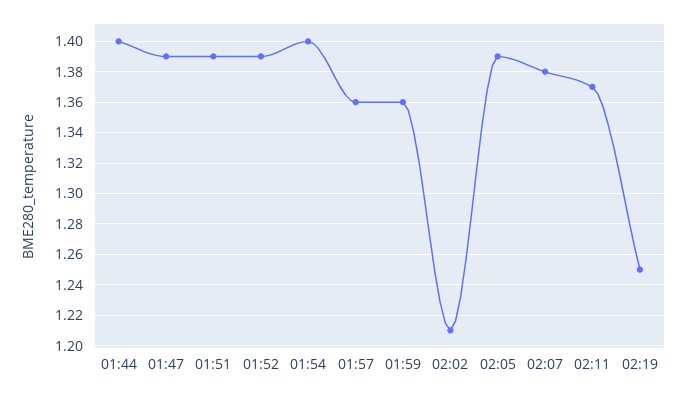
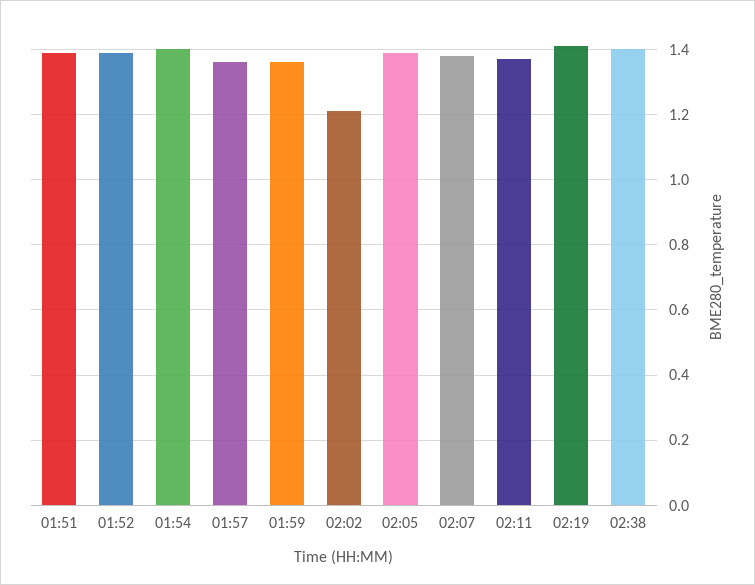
01:44: 1.4 -> none
01:47: 1.39 -> none
02:19: 1.25 -> 1.4
02:38: none -> 1.4

